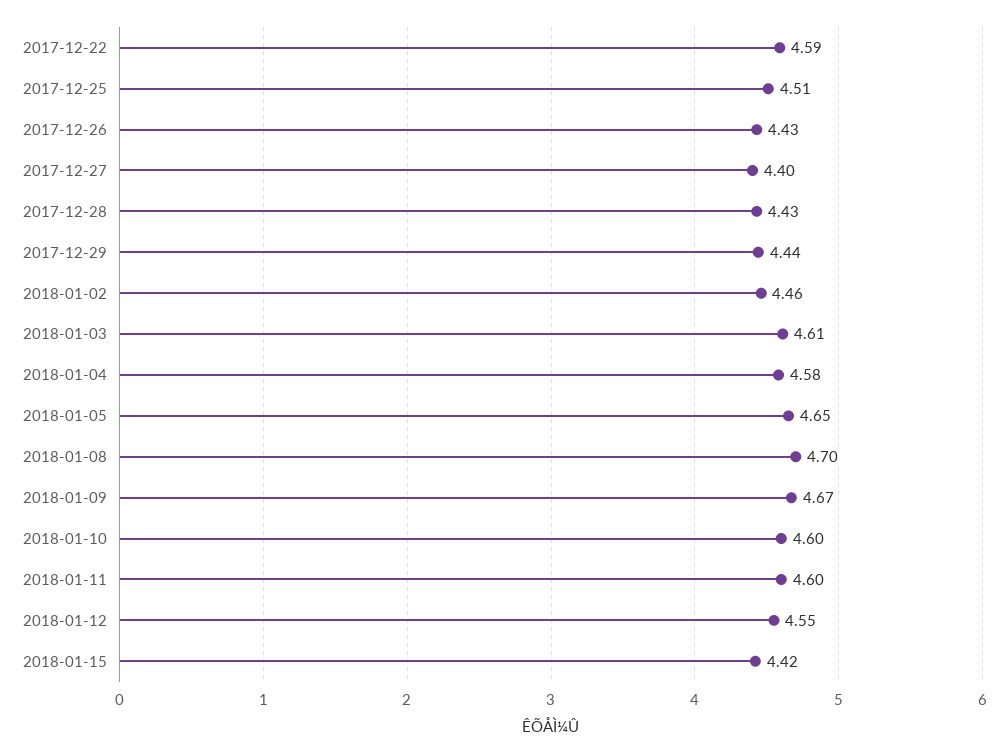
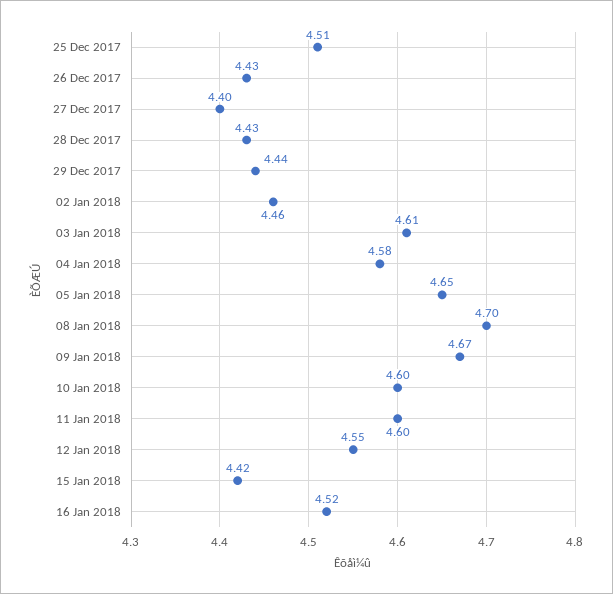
2017-12-22: 4.59 -> none
16 Jan 2018: none -> 4.52

